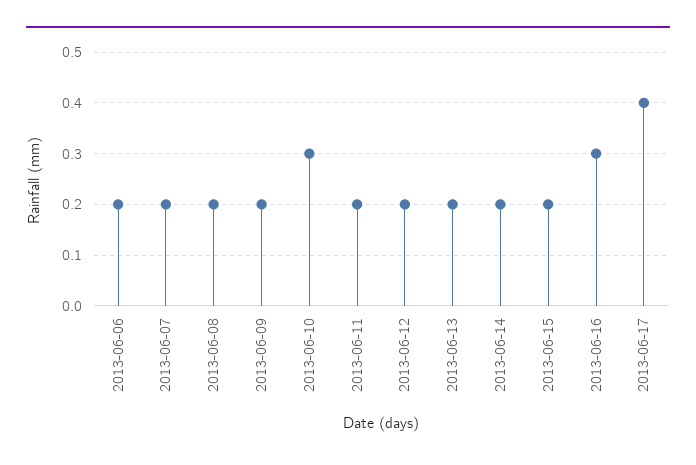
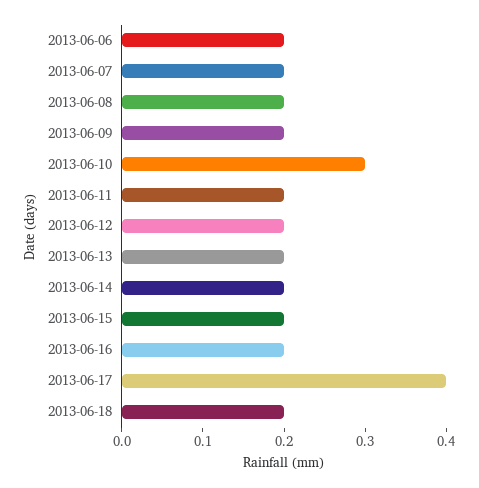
2013-06-16: 0.3 -> 0.2
2013-06-18: none -> 0.2

